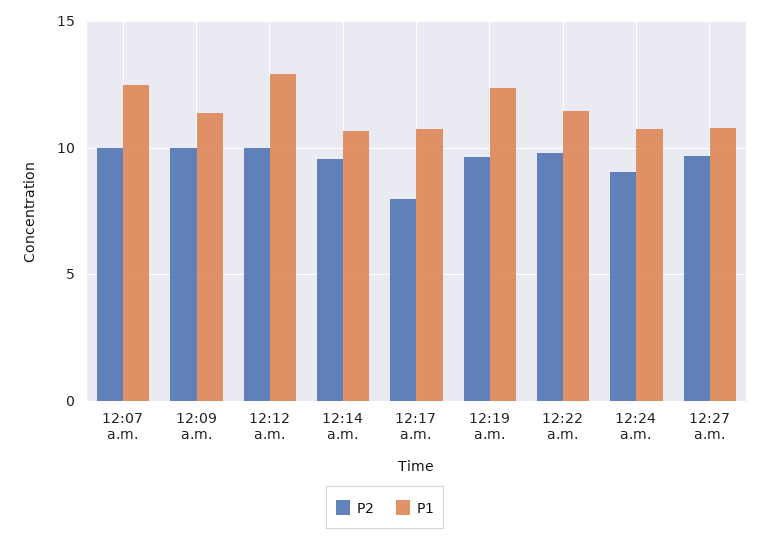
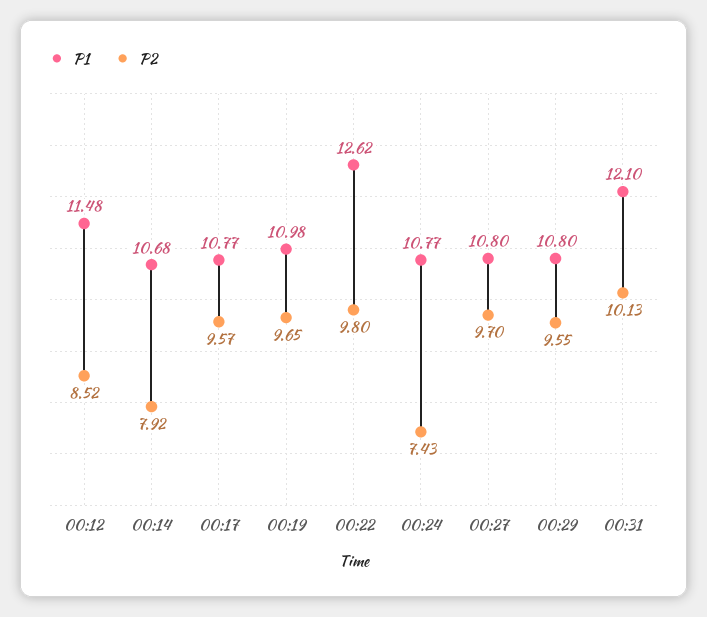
P2, 12:07 a.m.: 10 -> none
P1, 12:07 a.m.: 12.5 -> none
P2, 12:09 a.m.: 10 -> none
P1, 12:09 a.m.: 11.5 -> none
P2, 12:12 a.m.: 10 -> 8.52
P1, 12:12 a.m.: 13 -> 11.48
P2, 12:14 a.m.: 9.5 -> 7.92
P2, 12:17 a.m.: 8 -> 9.57
P1, 12:19 a.m.: 12.5 -> 10.98
P1, 12:22 a.m.: 11.5 -> 12.62
P2, 12:24 a.m.: 9 -> 7.43
P1, 00:29: none -> 10.8
P2, 00:29: none -> 9.55
P1, 00:31: none -> 12.1
P2, 00:31: none -> 10.13

